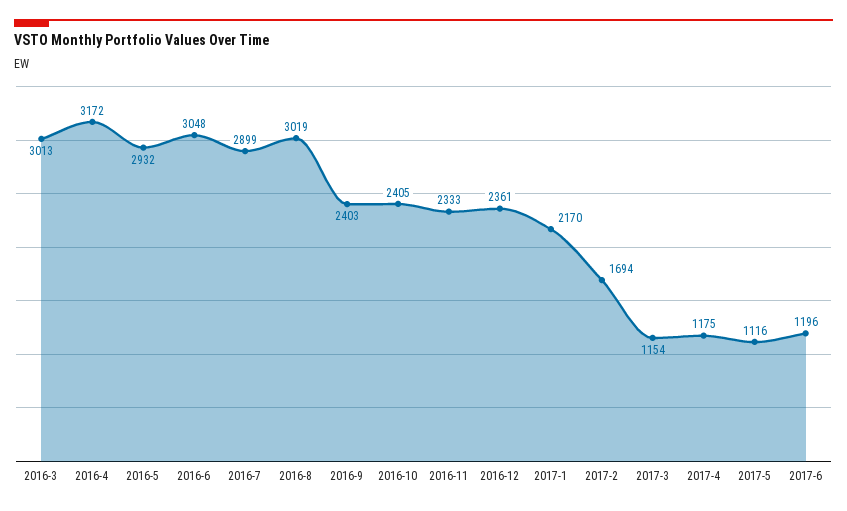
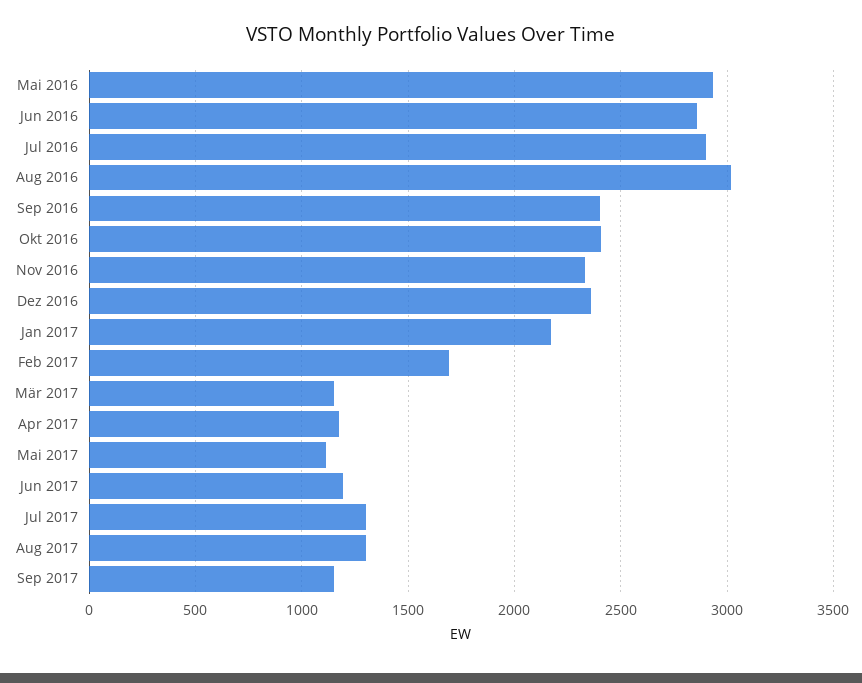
2016-3: 3013 -> none
2016-4: 3172 -> none
2016-6: 3048 -> 2850
Jul 2017: none -> 1300
Aug 2017: none -> 1300
Sep 2017: none -> 1150

